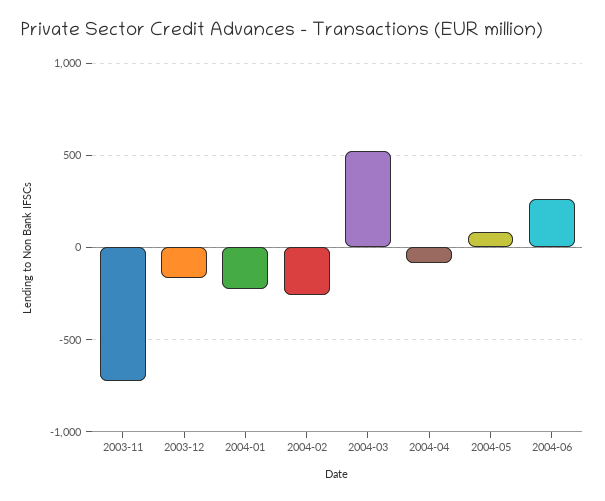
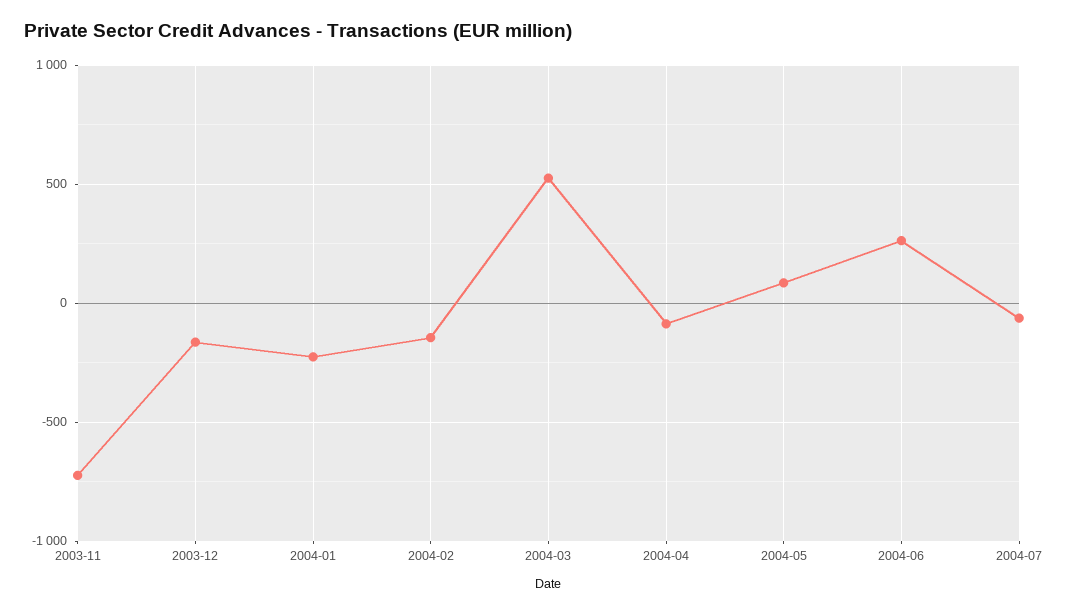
2004-02: -250 -> -150
2004-07: none -> -50

